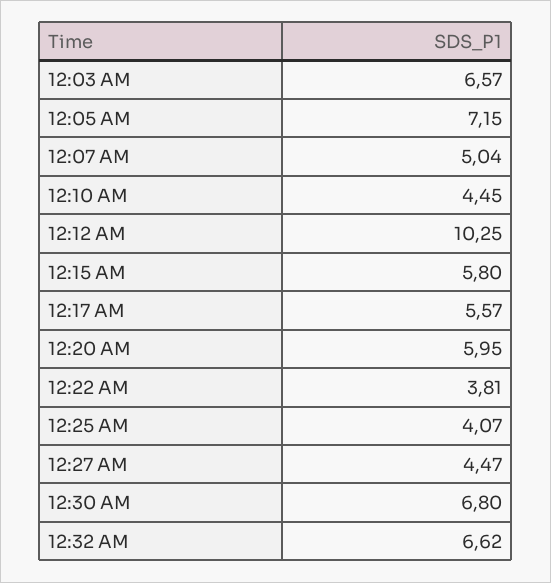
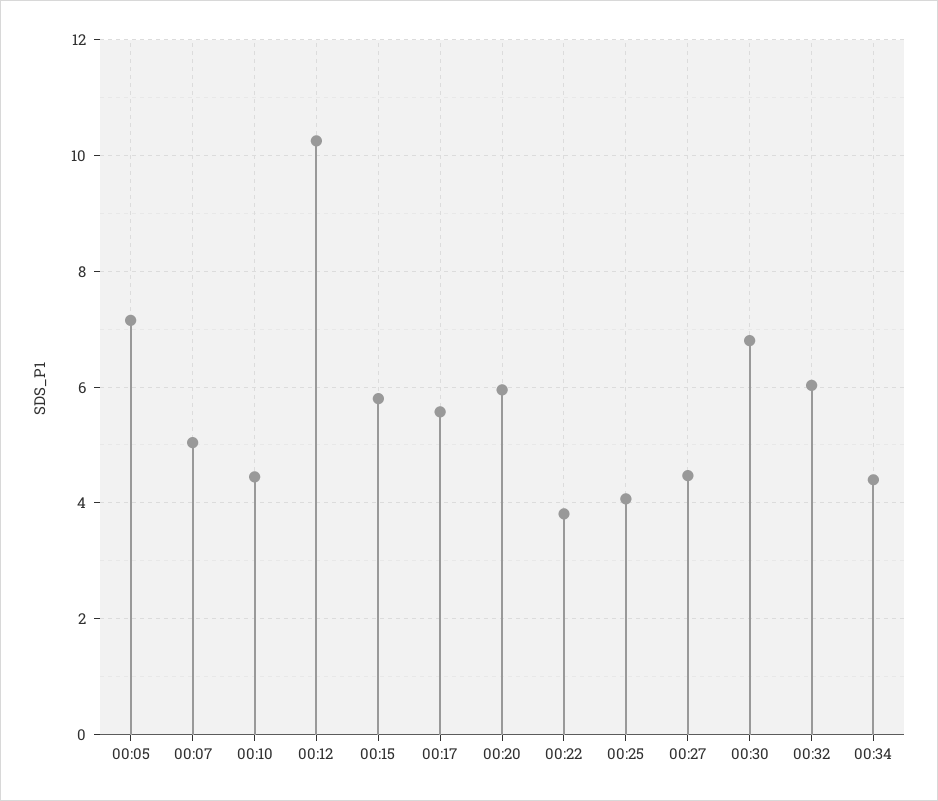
12:03 AM: 6.57 -> none
12:32 AM: 6.62 -> 6
00:34: none -> 4.4

